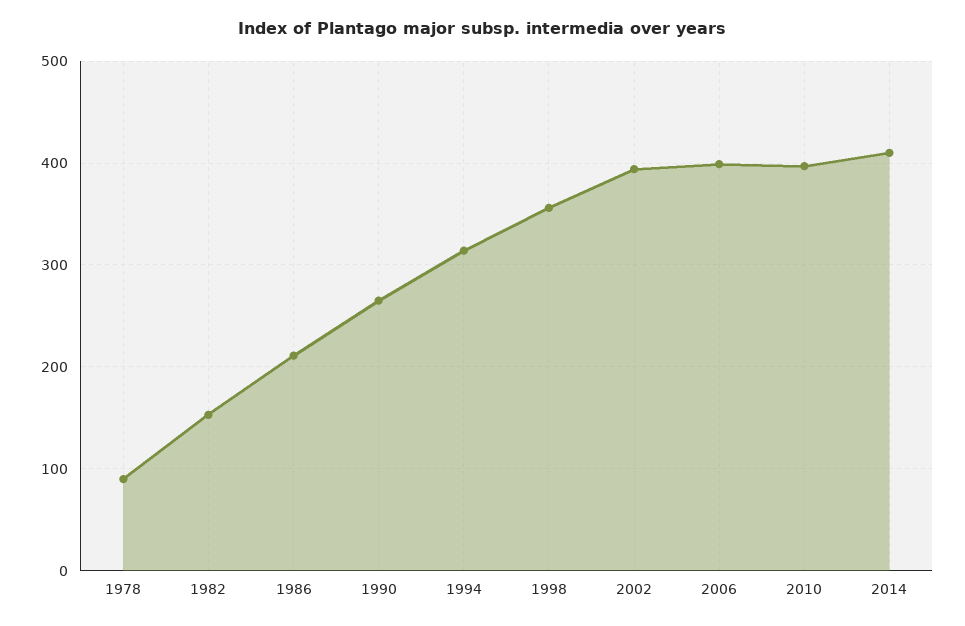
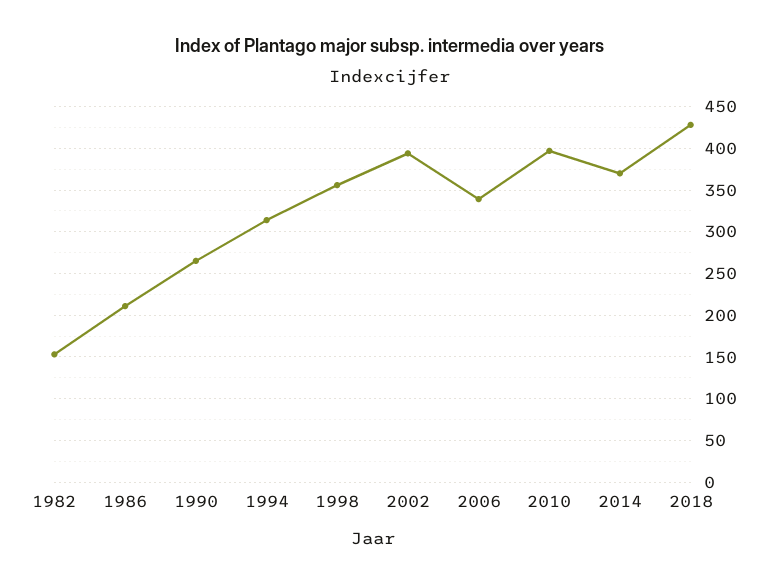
1978: 90 -> none
2006: 400 -> 340
2014: 410 -> 370
2018: none -> 430

